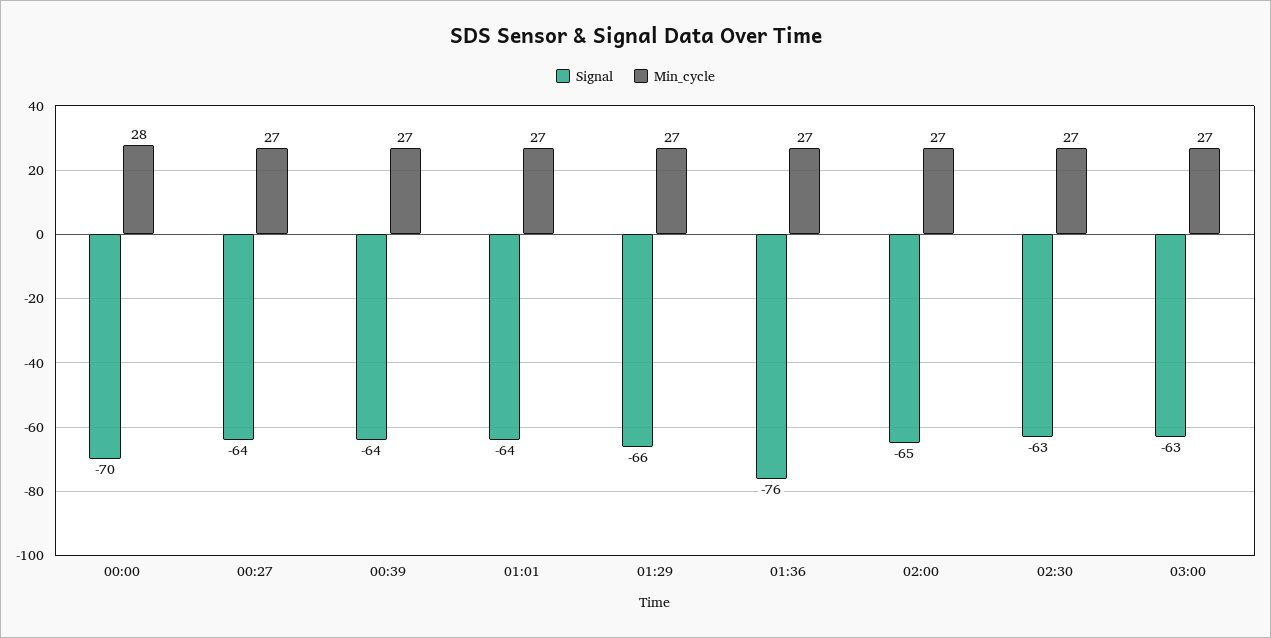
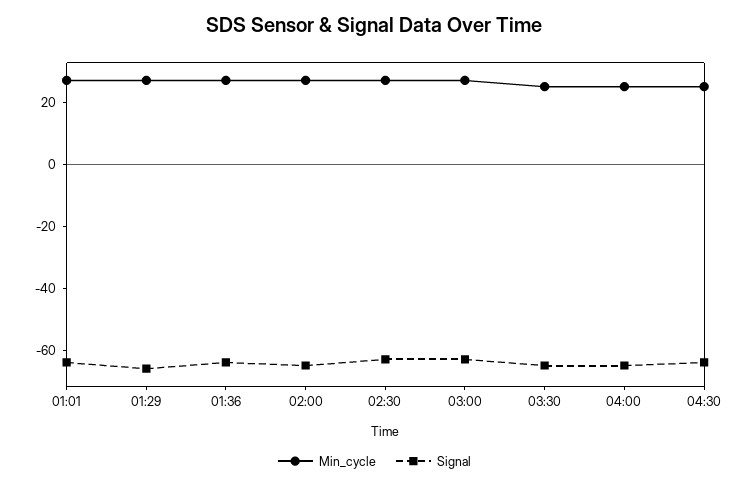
Signal, 00:00: -70 -> none
Min_cycle, 00:00: 28 -> none
Signal, 00:27: -64 -> none
Min_cycle, 00:27: 27 -> none
Signal, 00:39: -64 -> none
Min_cycle, 00:39: 27 -> none
Signal, 01:36: -76 -> -65
Min_cycle, 03:30: none -> 25
Signal, 03:30: none -> -65
Min_cycle, 04:00: none -> 25
Signal, 04:00: none -> -65
Min_cycle, 04:30: none -> 25
Signal, 04:30: none -> -65

